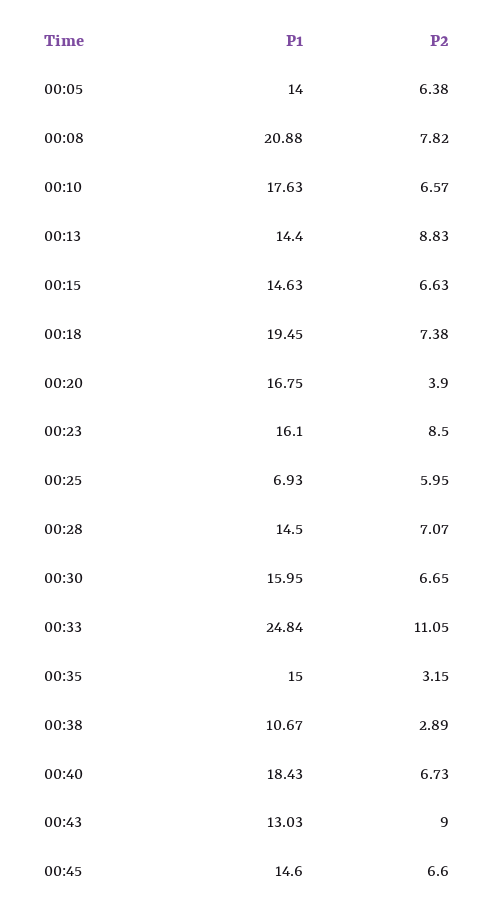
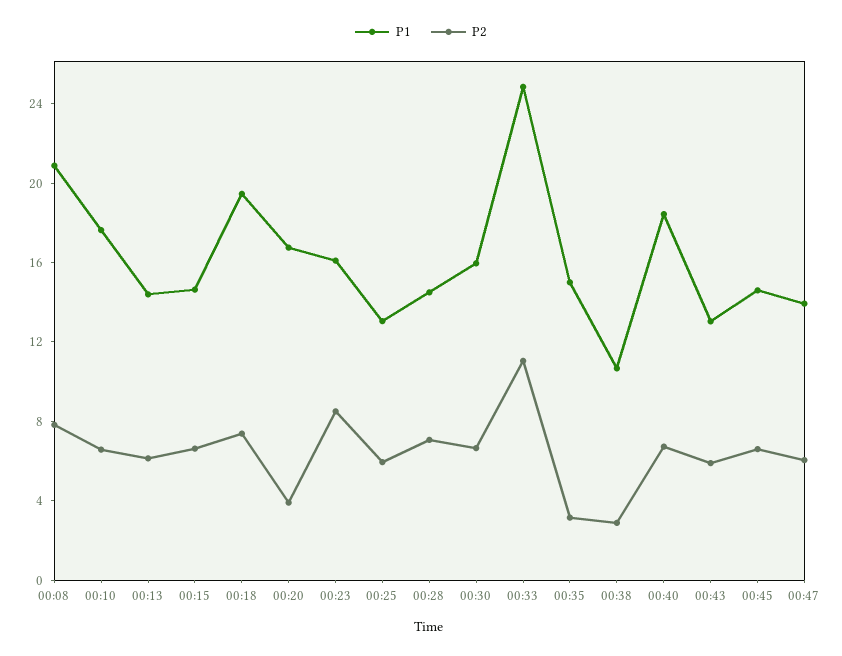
P1, 00:05: 14 -> none
P2, 00:05: 6.38 -> none
P2, 00:13: 8.83 -> 6
P1, 00:25: 6.93 -> 13
P2, 00:43: 9 -> 6
P1, 00:47: none -> 14
P2, 00:47: none -> 6

